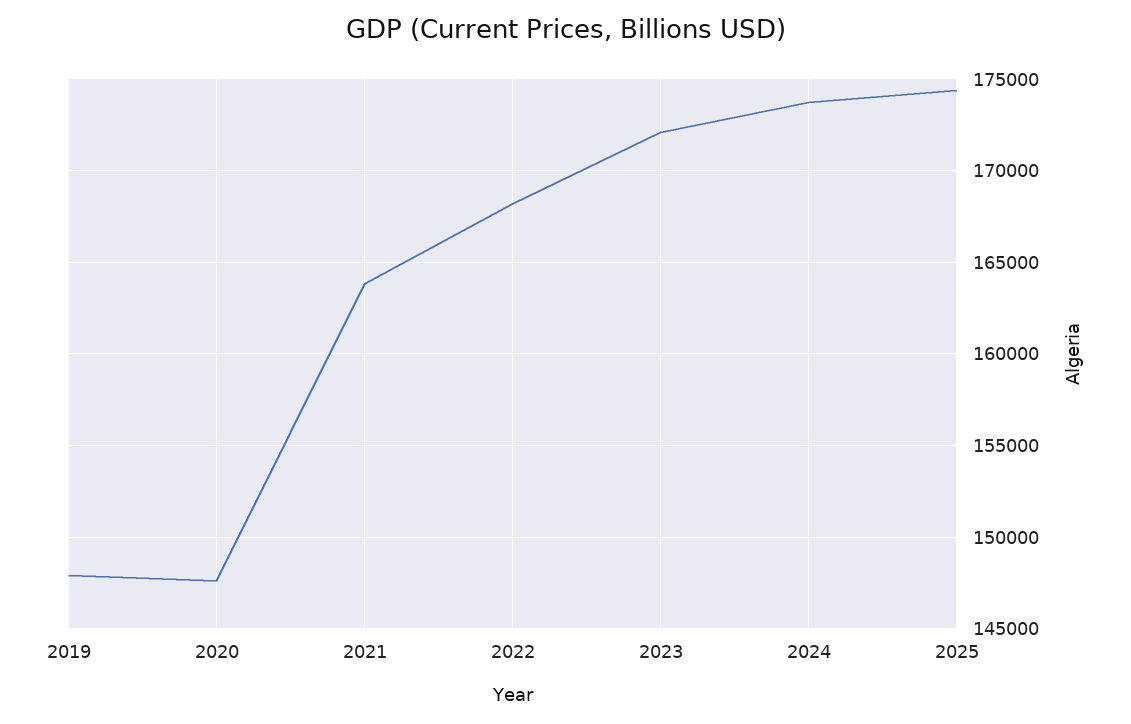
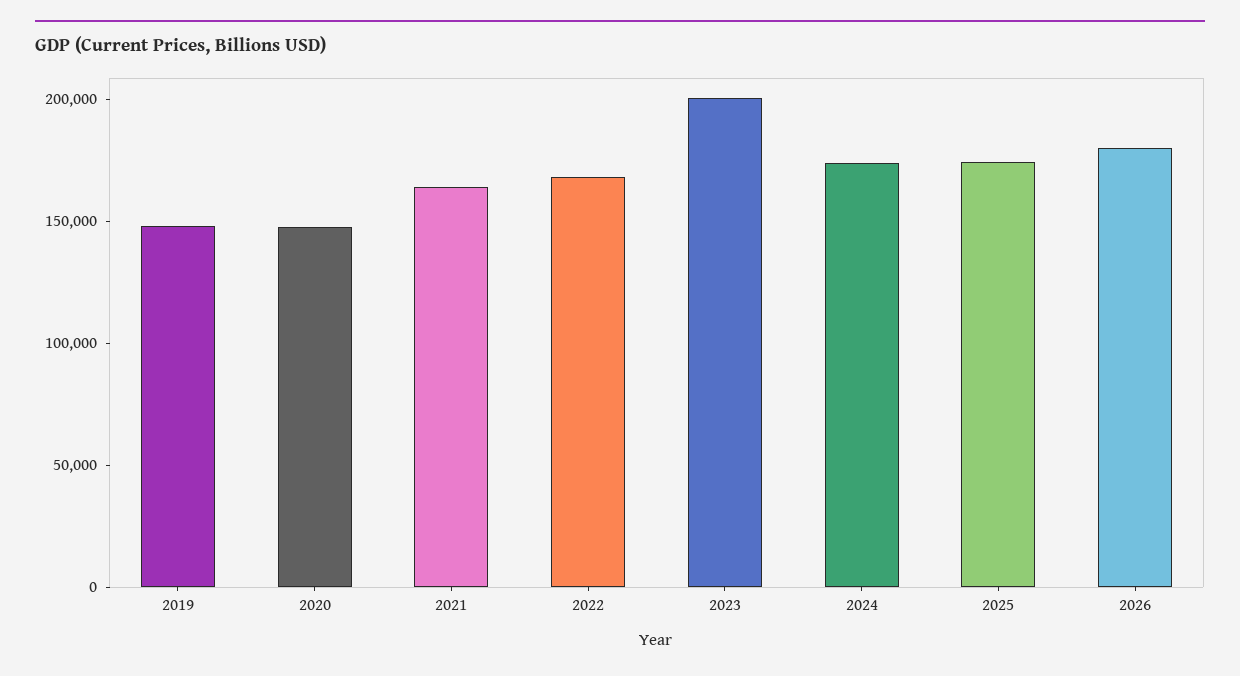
2023: 172000 -> 200000
2026: none -> 180000

